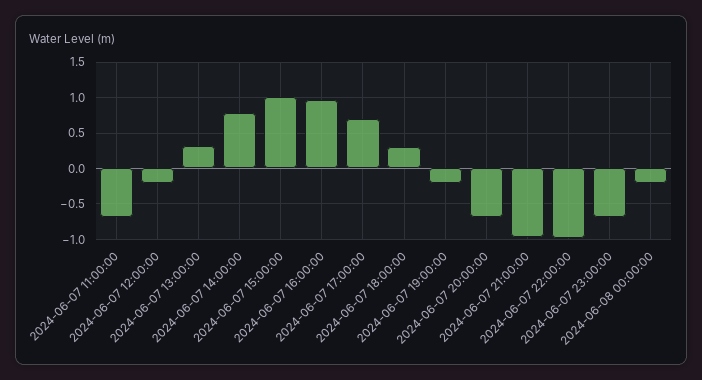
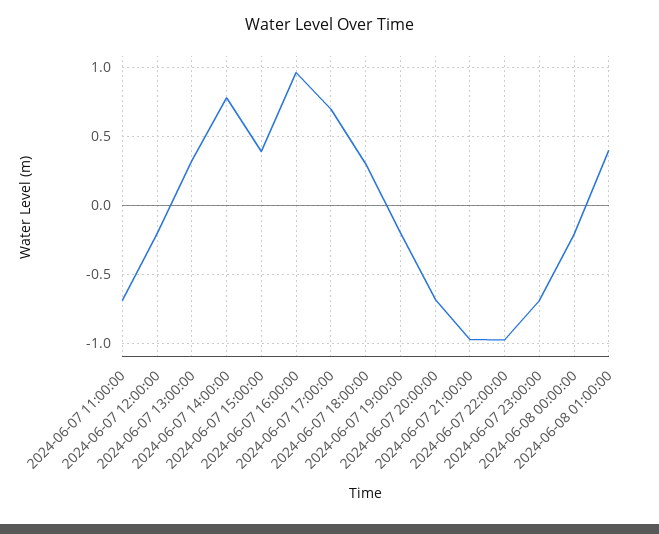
2024-06-07 15:00:00: 1 -> 0.4
2024-06-08 01:00:00: none -> 0.4

